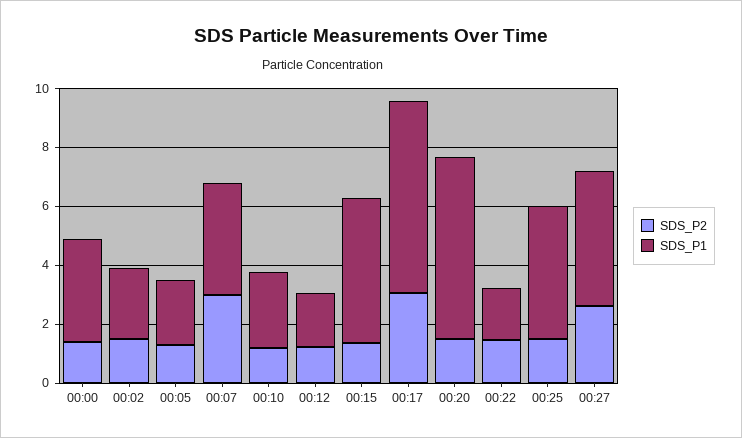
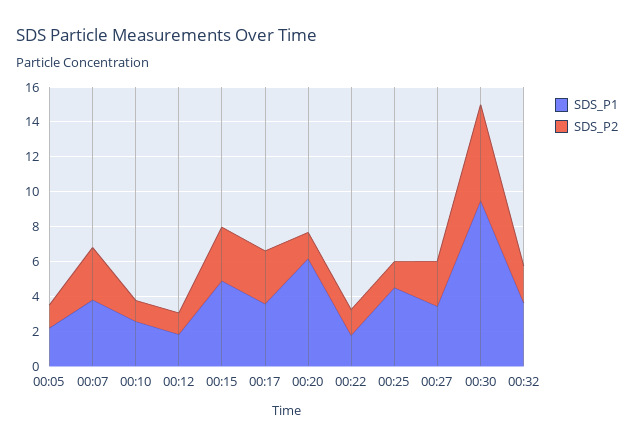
SDS_P2, 00:00: 1.5 -> none
SDS_P1, 00:00: 3.5 -> none
SDS_P2, 00:02: 1.5 -> none
SDS_P1, 00:02: 2.5 -> none
SDS_P2, 00:15: 1.5 -> 3
SDS_P1, 00:17: 6.5 -> 3.5
SDS_P1, 00:27: 4.5 -> 3.5
SDS_P1, 00:30: none -> 9.5
SDS_P2, 00:30: none -> 5.5
SDS_P1, 00:32: none -> 3.5
SDS_P2, 00:32: none -> 2

